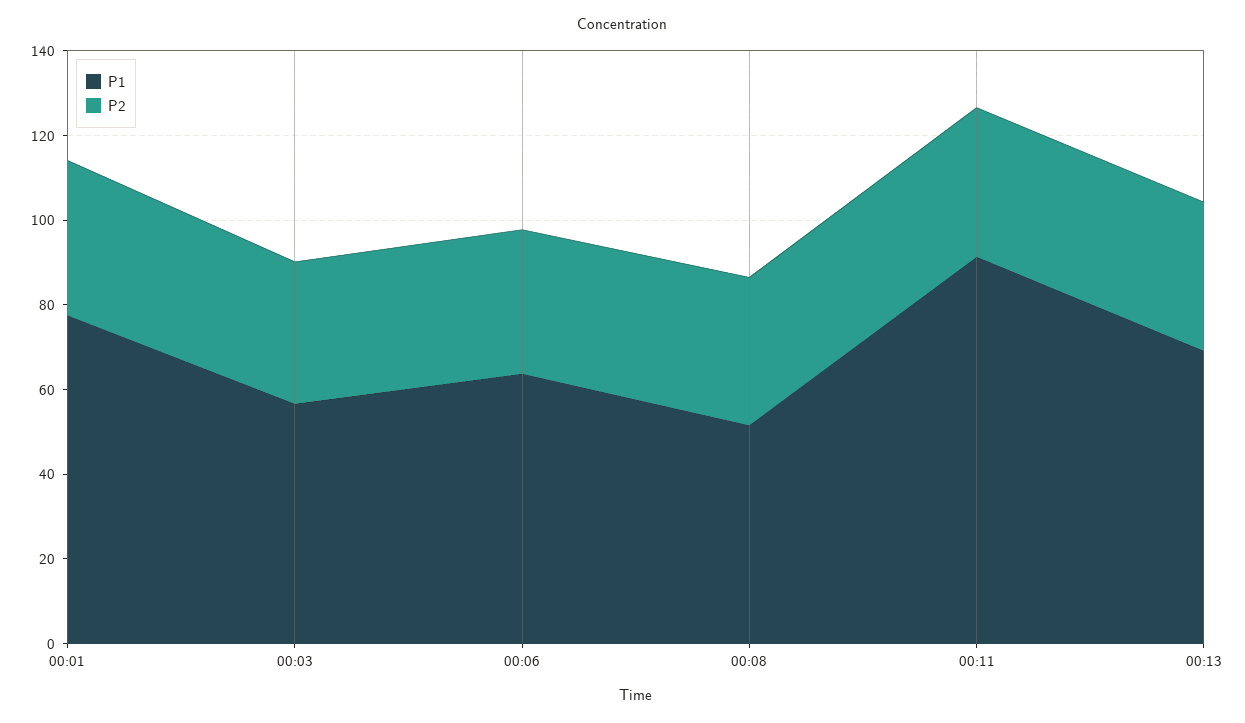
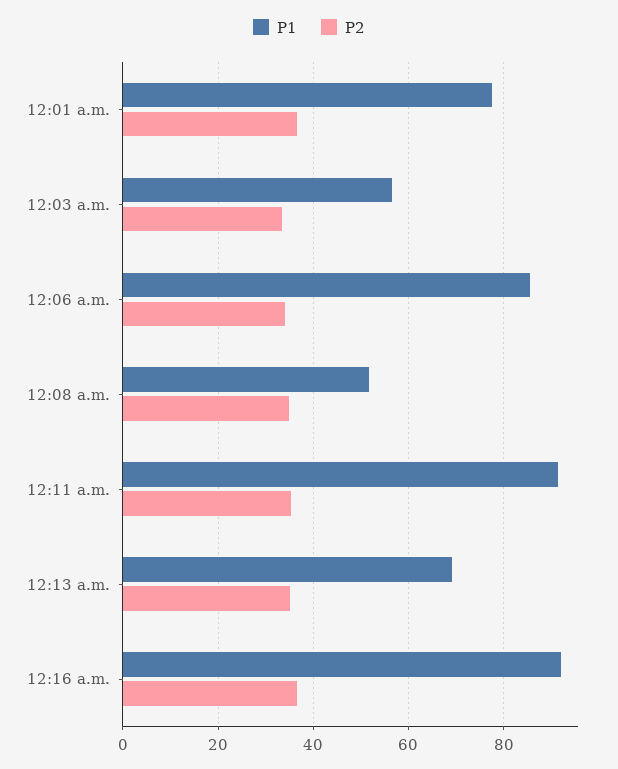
P1, 00:06: 65 -> 86
P1, 12:16 a.m.: none -> 92
P2, 12:16 a.m.: none -> 36

